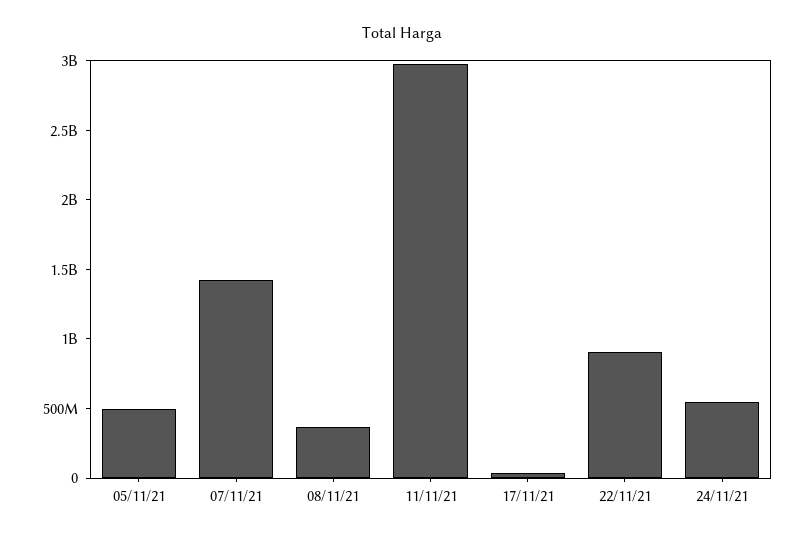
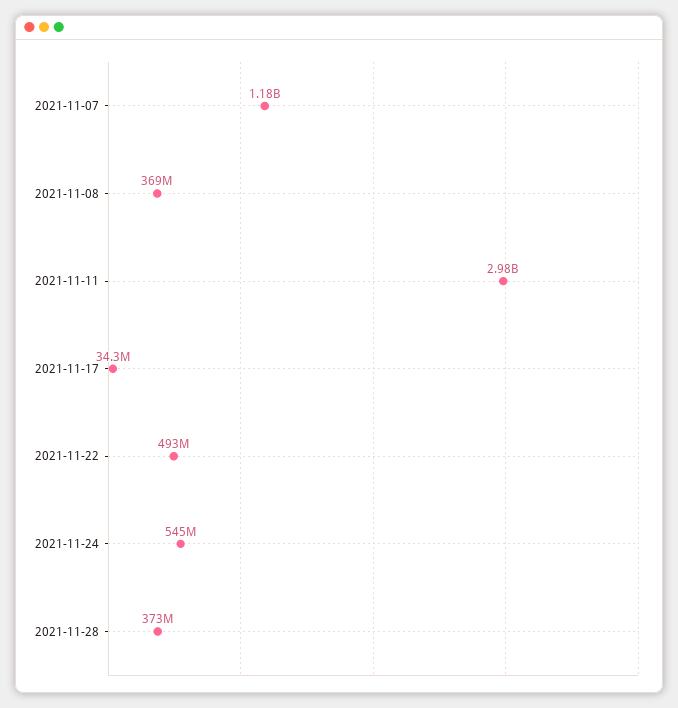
05/11/21: 500000000 -> none
07/11/21: 1400000000 -> 1180000000
22/11/21: 900000000 -> 493000000
2021-11-28: none -> 373000000

